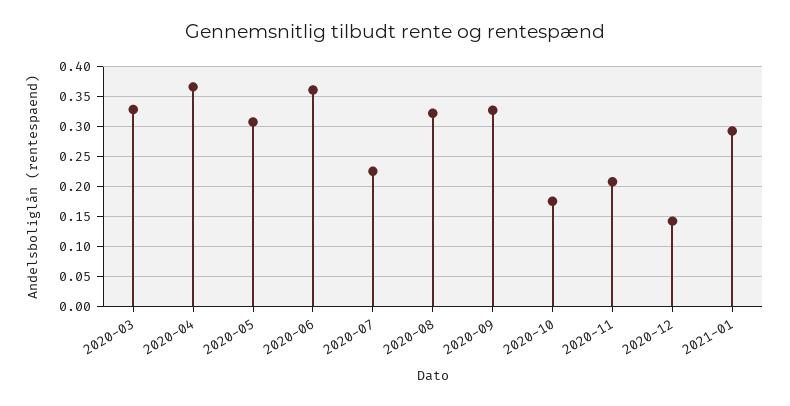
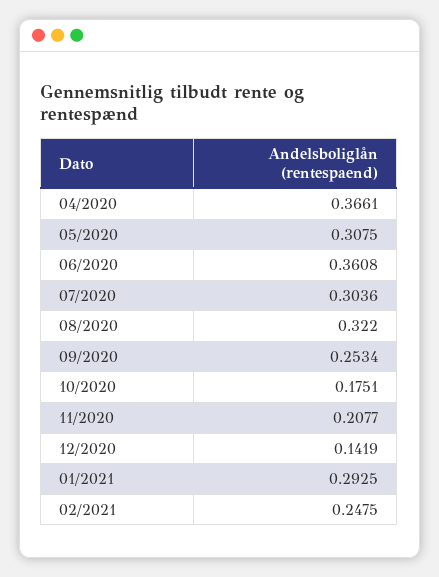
2020-03: 0.325 -> none
2020-07: 0.225 -> 0.3036
2020-09: 0.325 -> 0.2534
02/2021: none -> 0.2475

